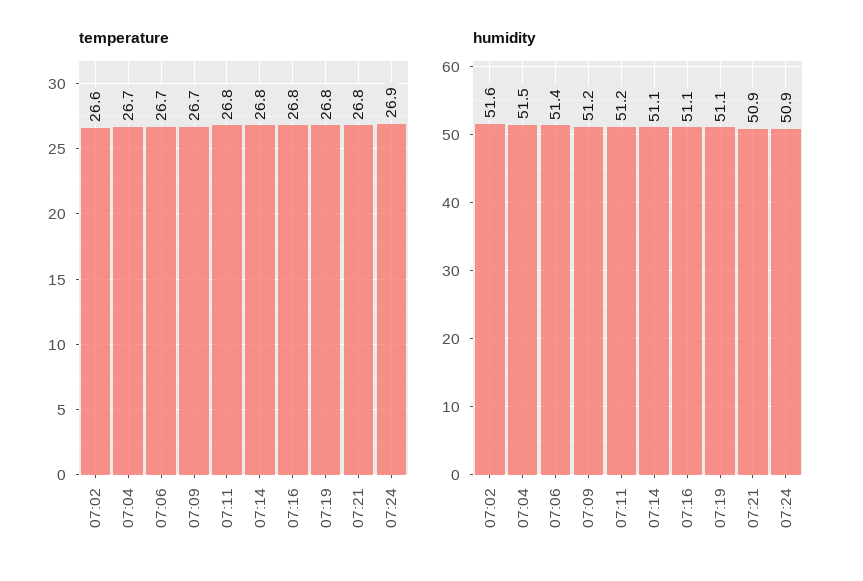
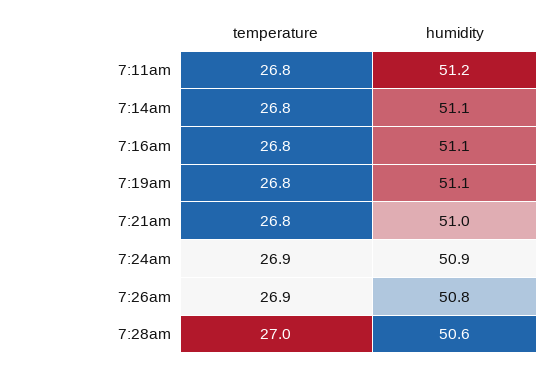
temperature, 07:02: 26.6 -> none
temperature, 07:04: 26.7 -> none
temperature, 07:06: 26.7 -> none
temperature, 07:09: 26.7 -> none
humidity, 07:02: 51.6 -> none
humidity, 07:04: 51.5 -> none
humidity, 07:06: 51.4 -> none
humidity, 07:09: 51.2 -> none
humidity, 07:21: 50.9 -> 51
temperature, 7:26am: none -> 26.9
humidity, 7:26am: none -> 50.8
temperature, 7:28am: none -> 27
humidity, 7:28am: none -> 50.6

